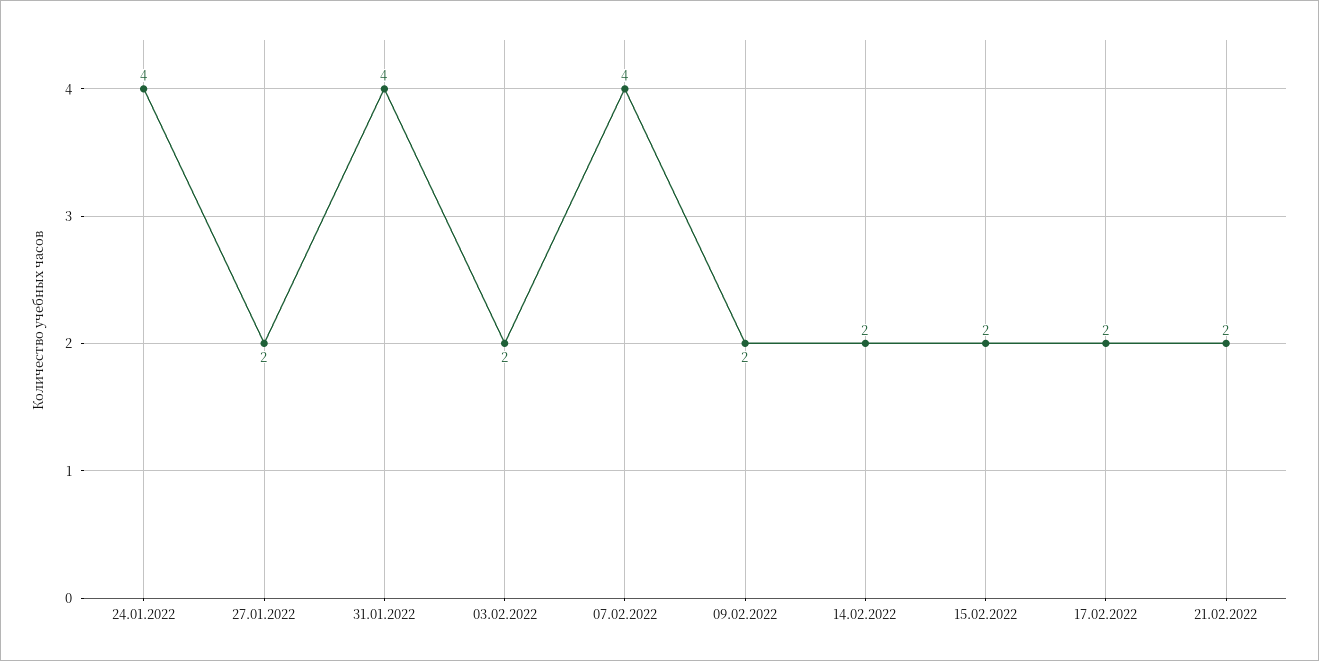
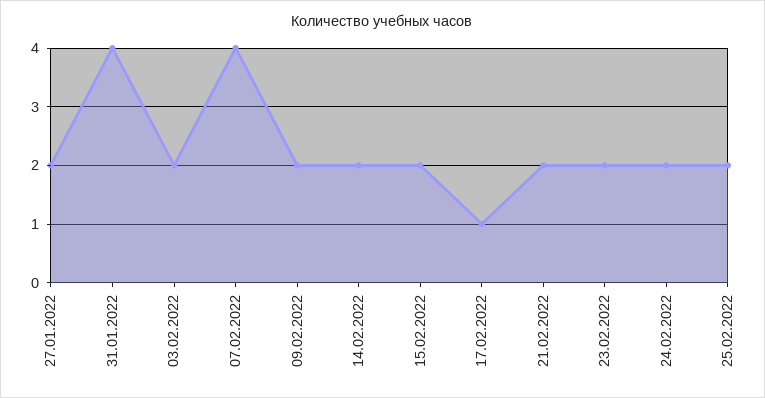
24.01.2022: 4 -> none
17.02.2022: 2 -> 1
23.02.2022: none -> 2
24.02.2022: none -> 2
25.02.2022: none -> 2

